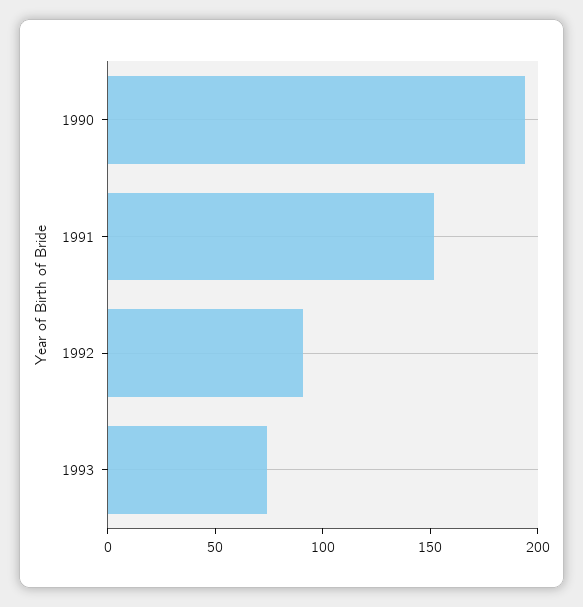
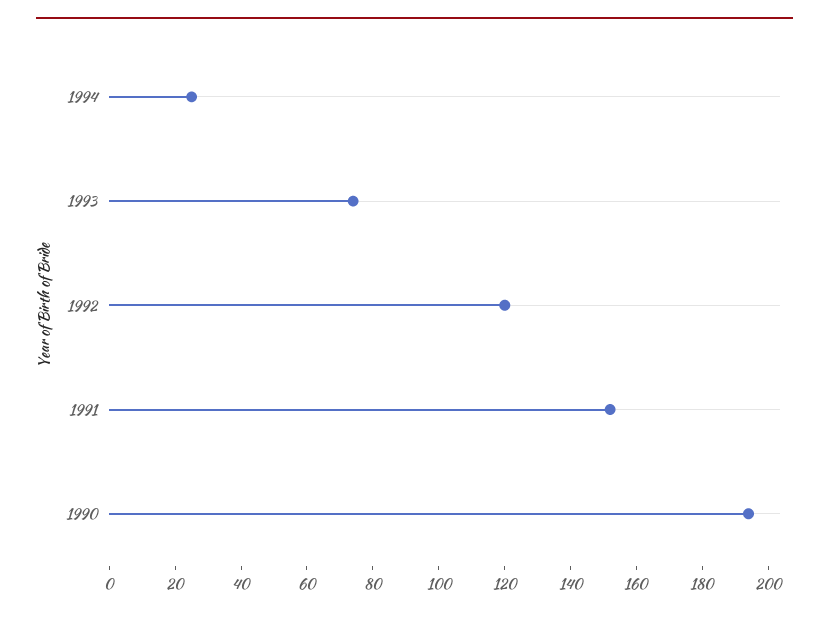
1992: 90 -> 120
1994: none -> 25

